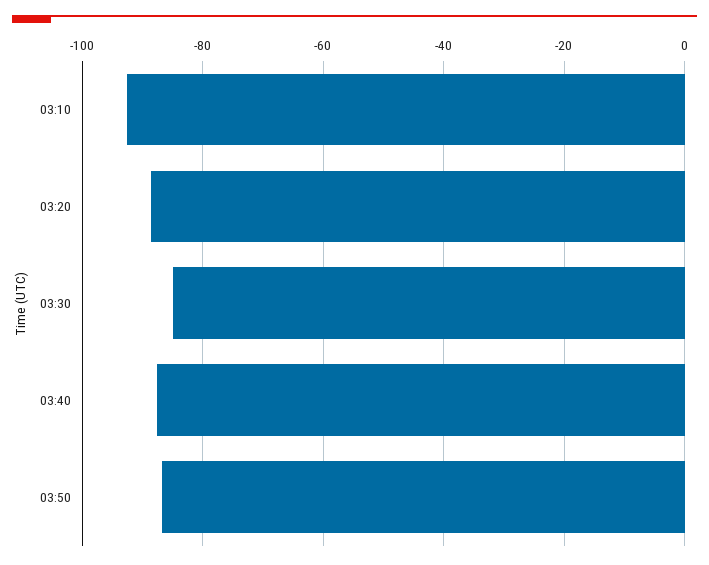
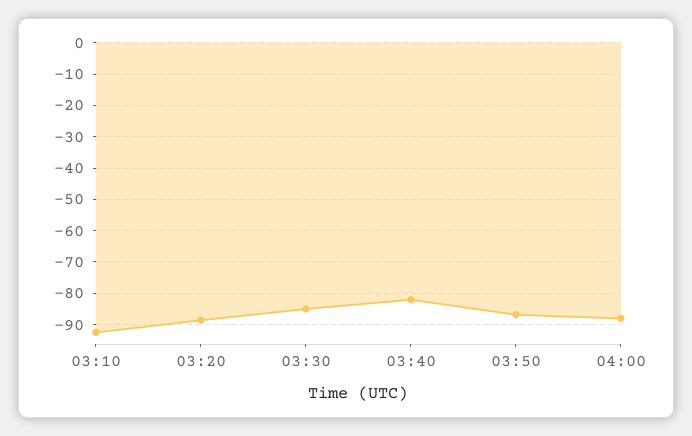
03:40: -88 -> -82
04:00: none -> -88

